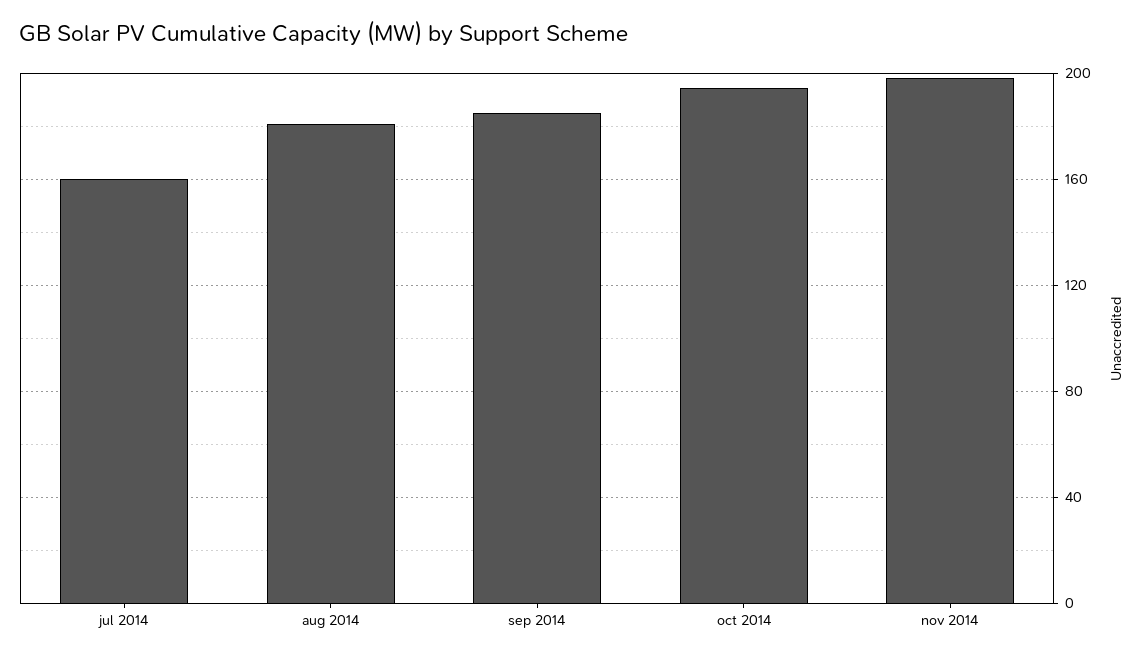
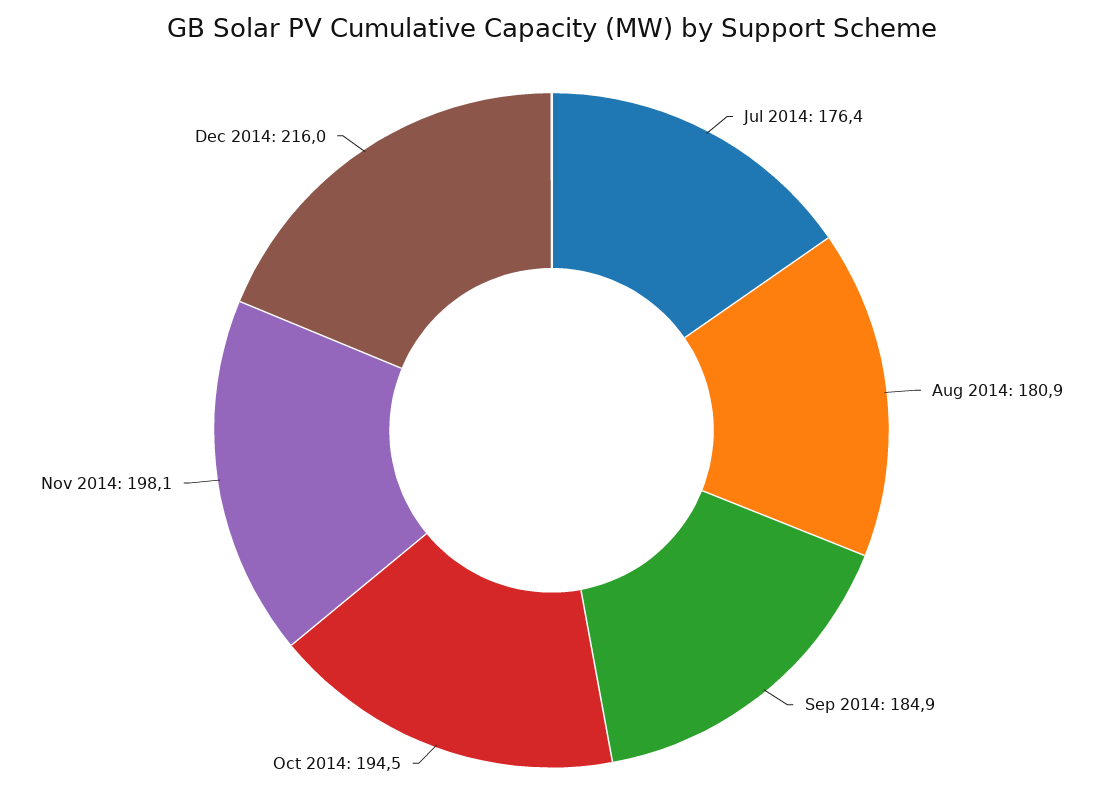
jul 2014: 160 -> 176.4
Dec 2014: none -> 216

